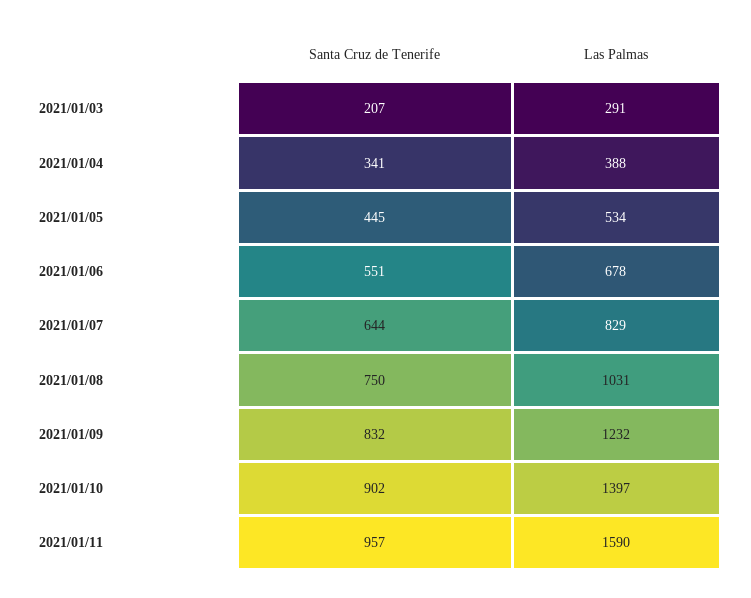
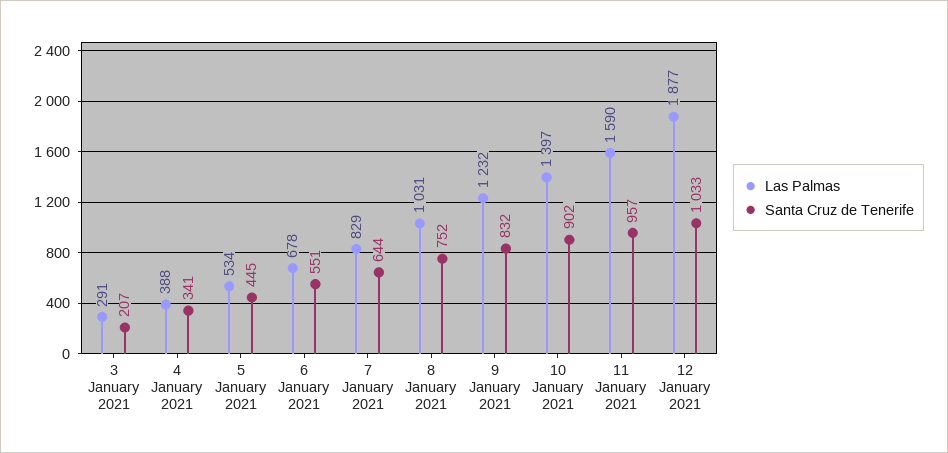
Santa Cruz de Tenerife, 2021/01/08: 750 -> 752
Las Palmas, 12 January 2021: none -> 1877
Santa Cruz de Tenerife, 12 January 2021: none -> 1033

